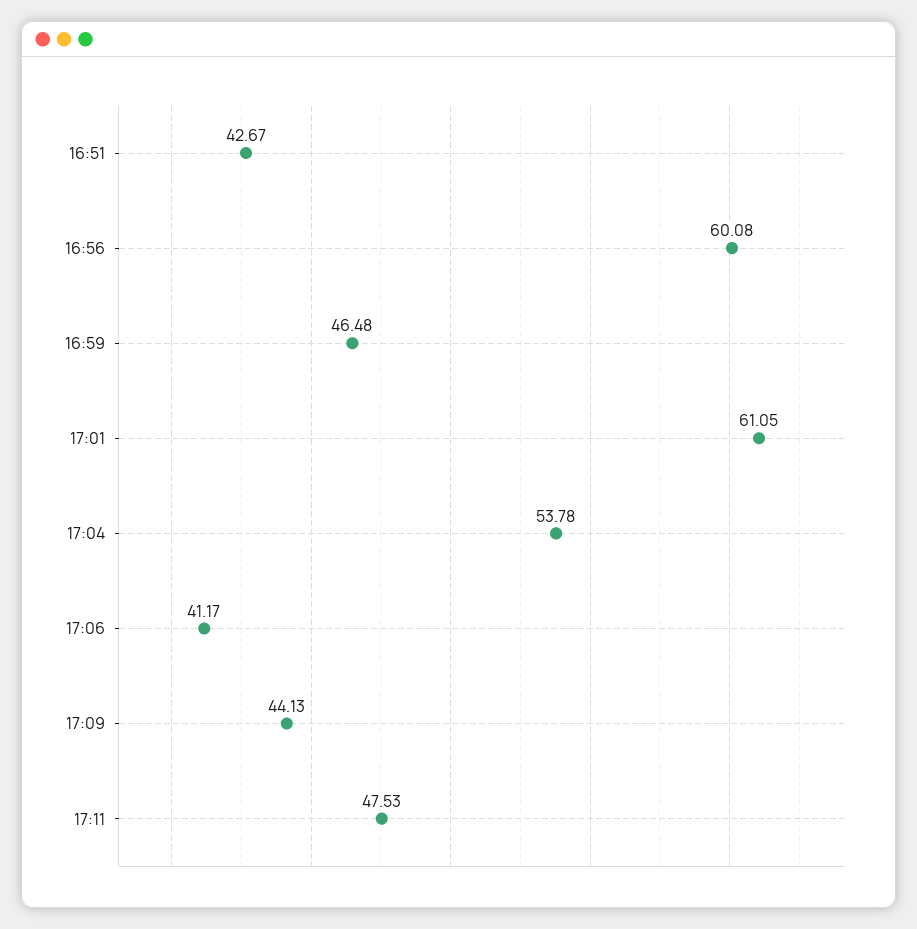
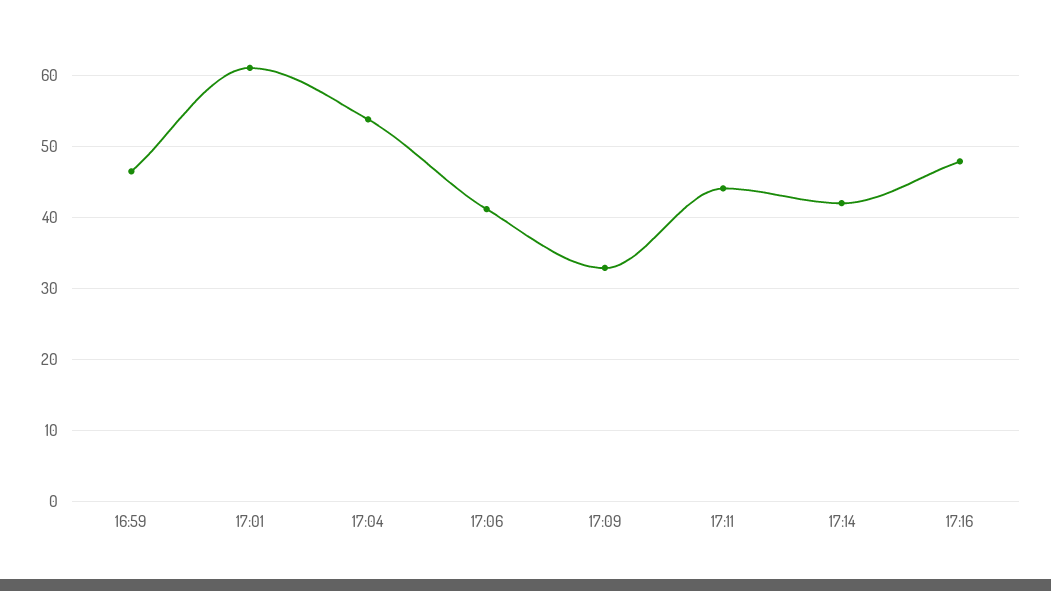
16:51: 42.67 -> none
16:56: 60.08 -> none
17:09: 44.13 -> 33
17:11: 47.53 -> 44
17:14: none -> 42
17:16: none -> 48

